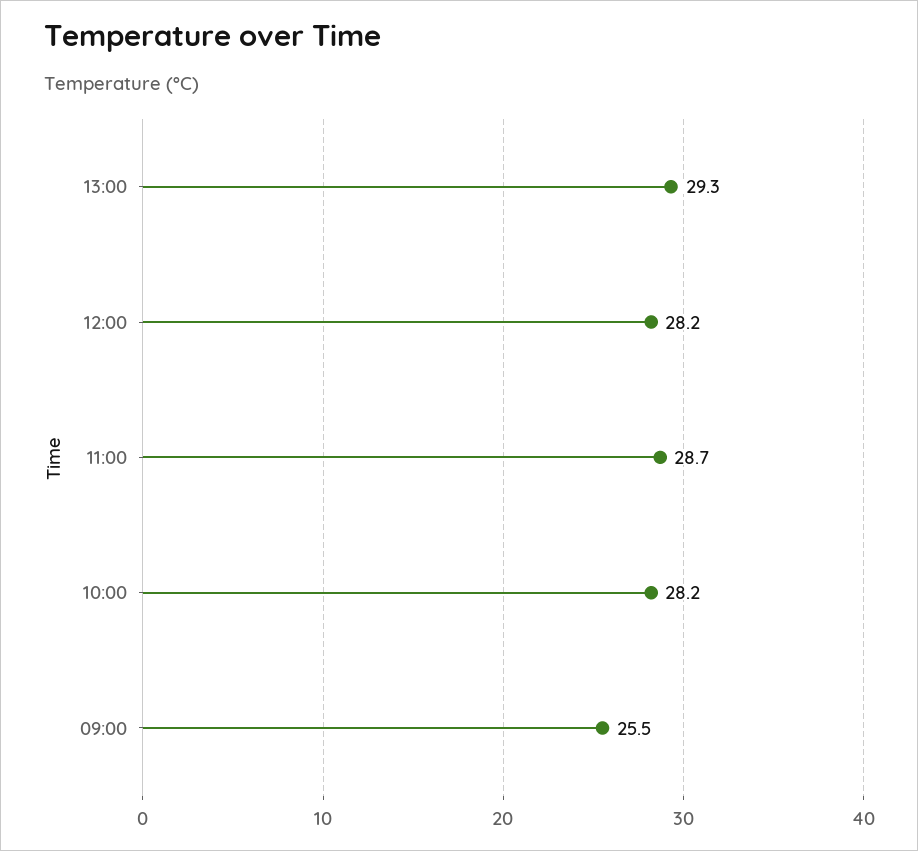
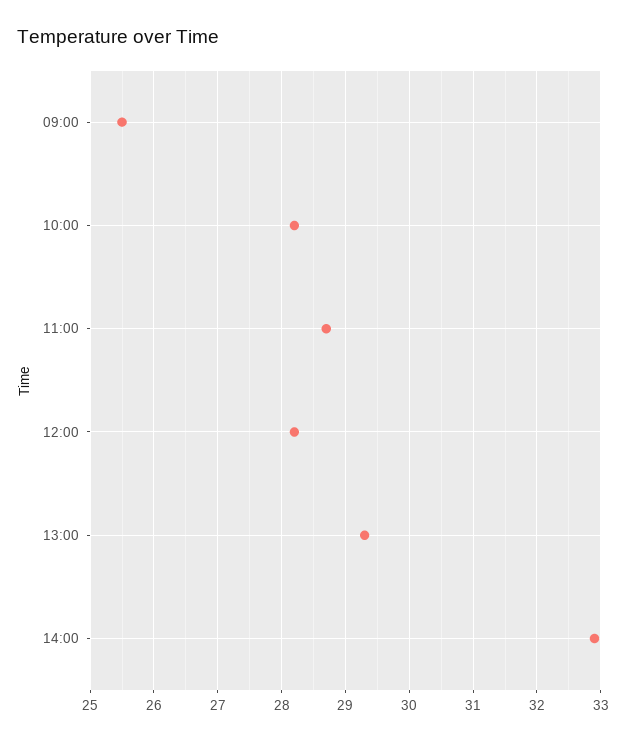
14:00: none -> 32.9

